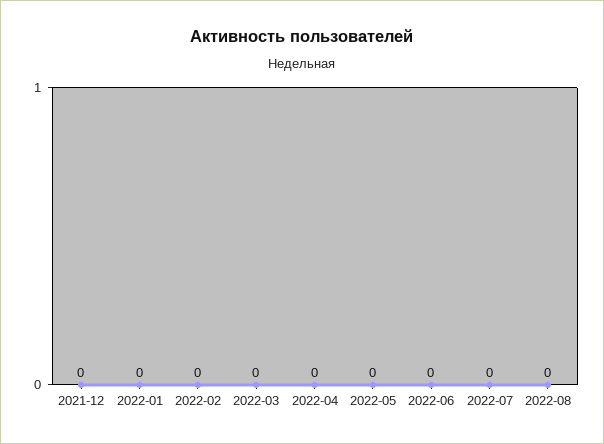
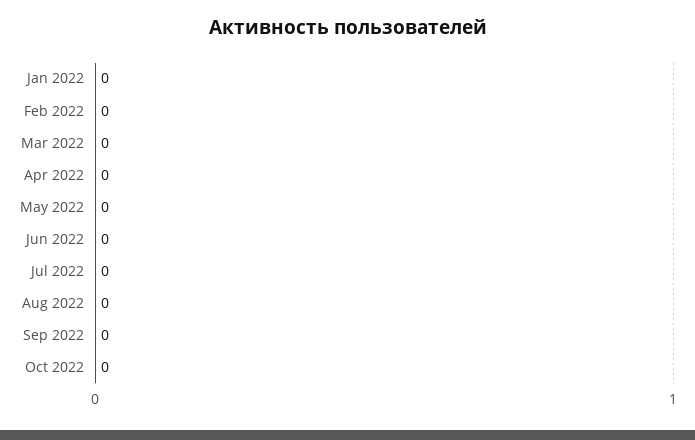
2021-12: 0 -> none
Sep 2022: none -> 0
Oct 2022: none -> 0

